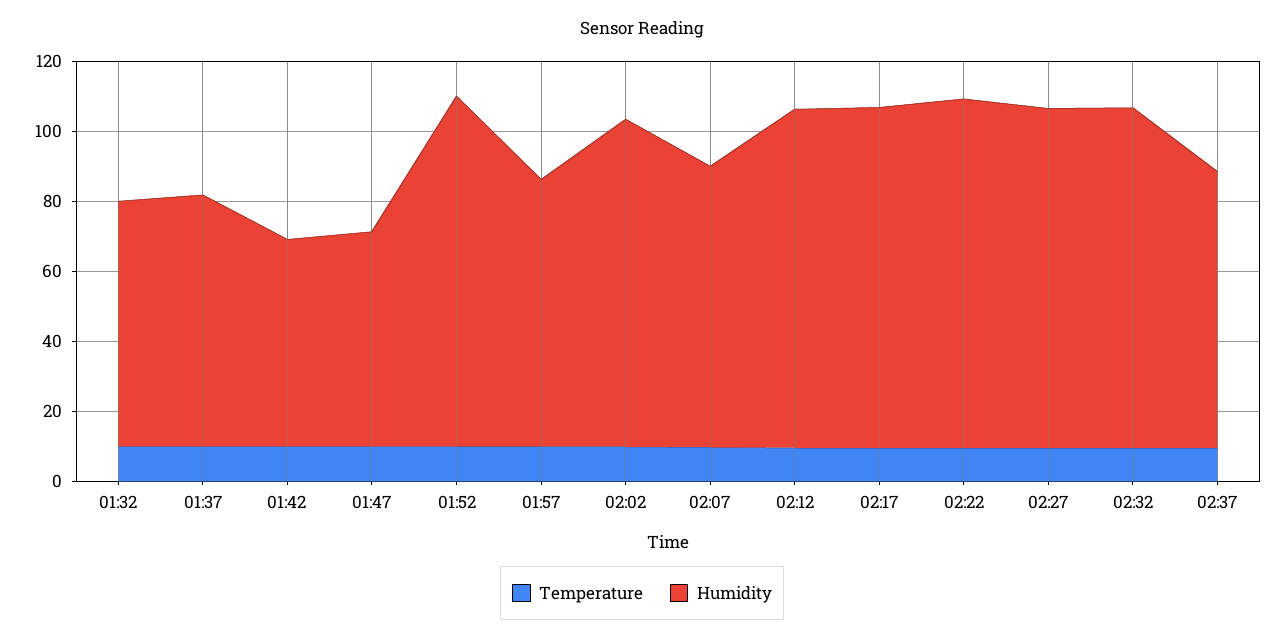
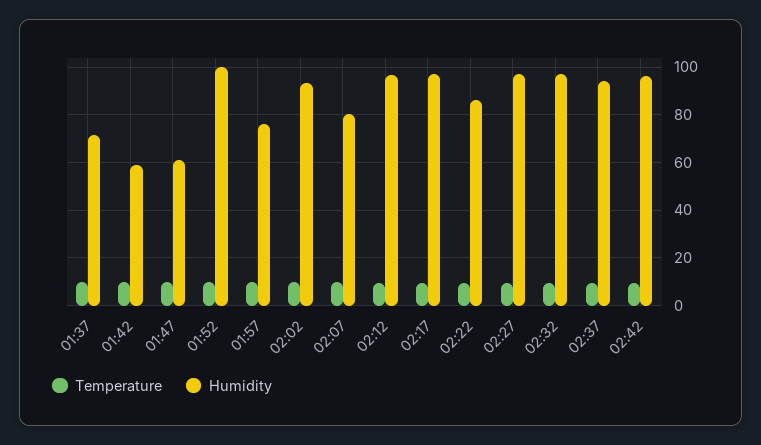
Temperature, 01:32: 10 -> none
Humidity, 01:32: 70 -> none
Humidity, 02:22: 100 -> 85
Humidity, 02:37: 80 -> 95
Temperature, 02:42: none -> 10
Humidity, 02:42: none -> 95

